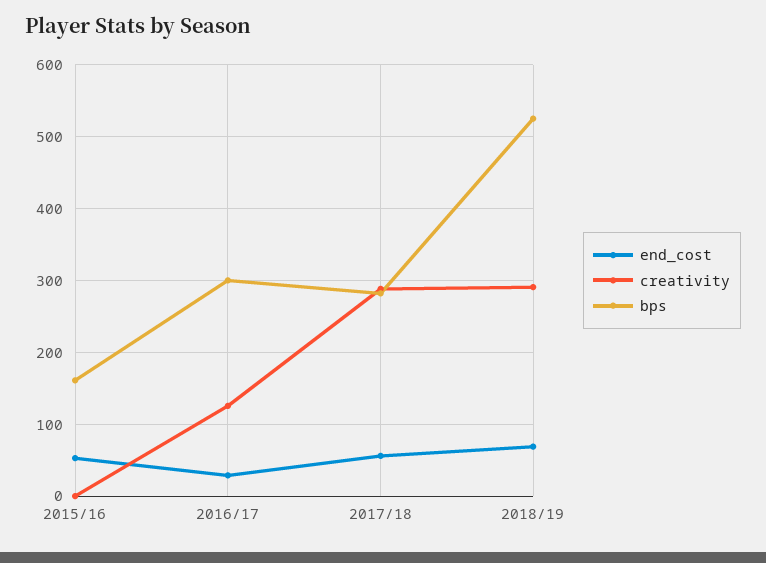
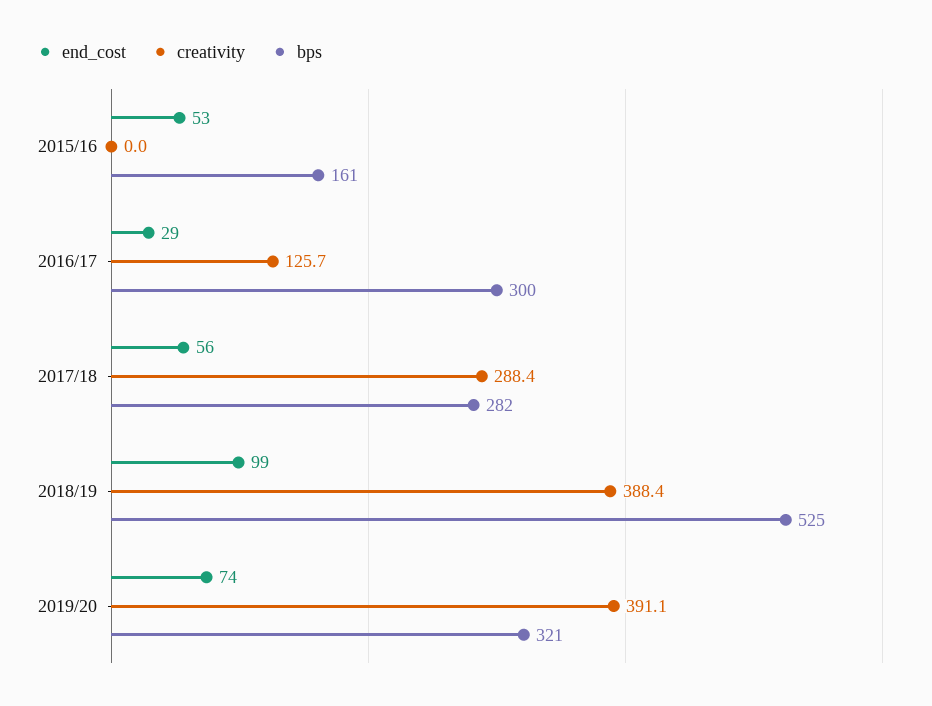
end_cost, 2018/19: 70 -> 99
creativity, 2018/19: 290 -> 388.4
end_cost, 2019/20: none -> 74
creativity, 2019/20: none -> 391.1
bps, 2019/20: none -> 321

